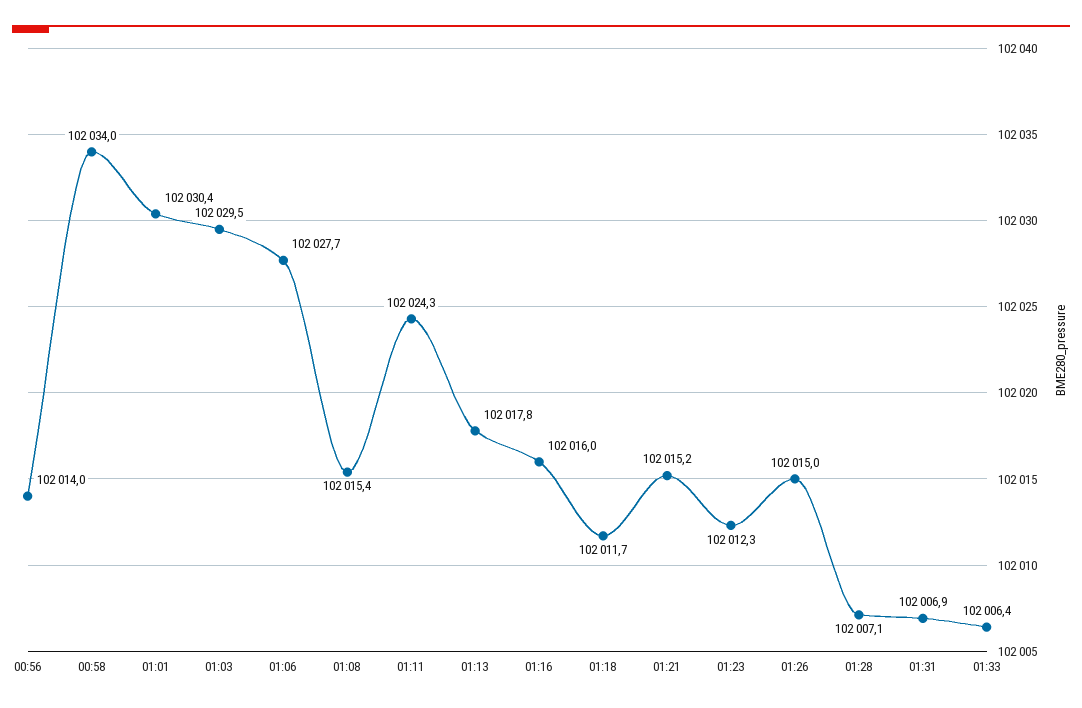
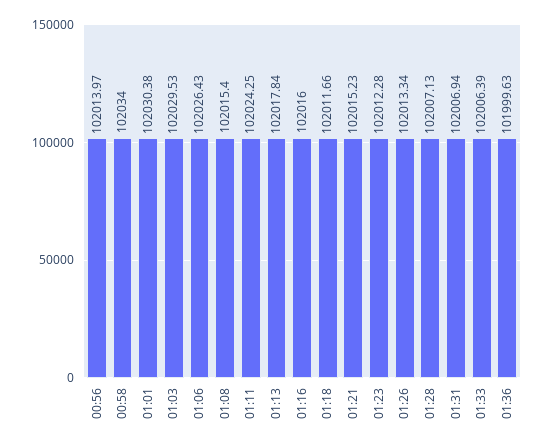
01:06: 102027.7 -> 102026.43
01:26: 102015 -> 102013.34
01:36: none -> 101999.63

